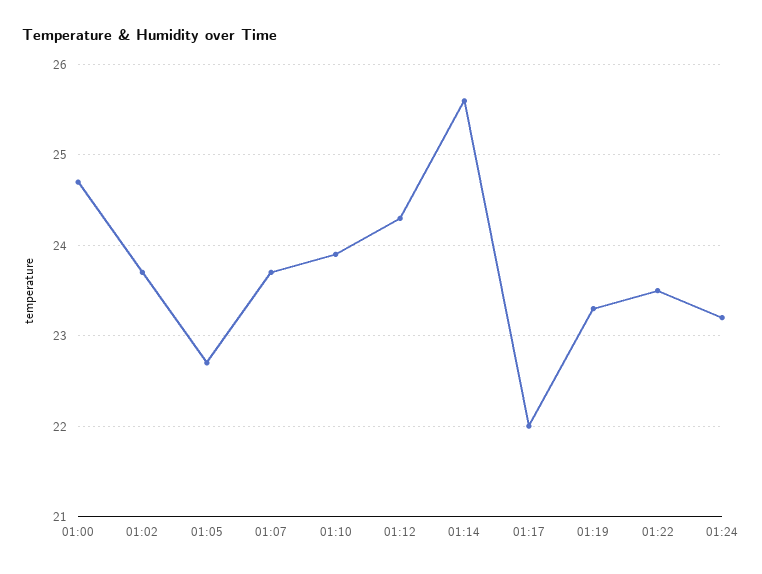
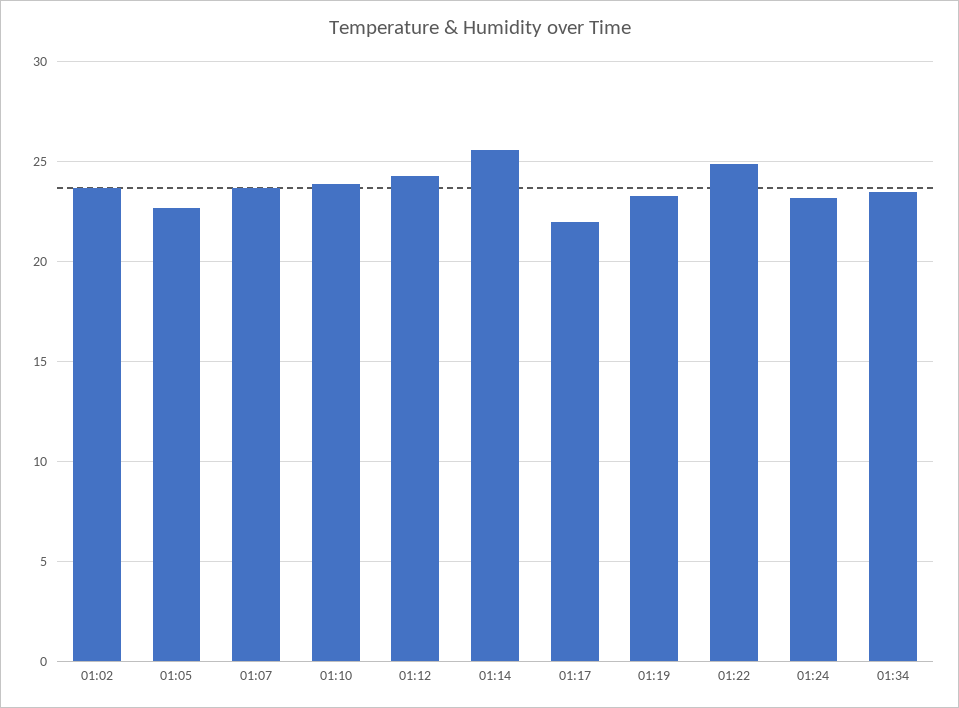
01:00: 24.7 -> none
01:22: 23.5 -> 25
01:34: none -> 23.5

